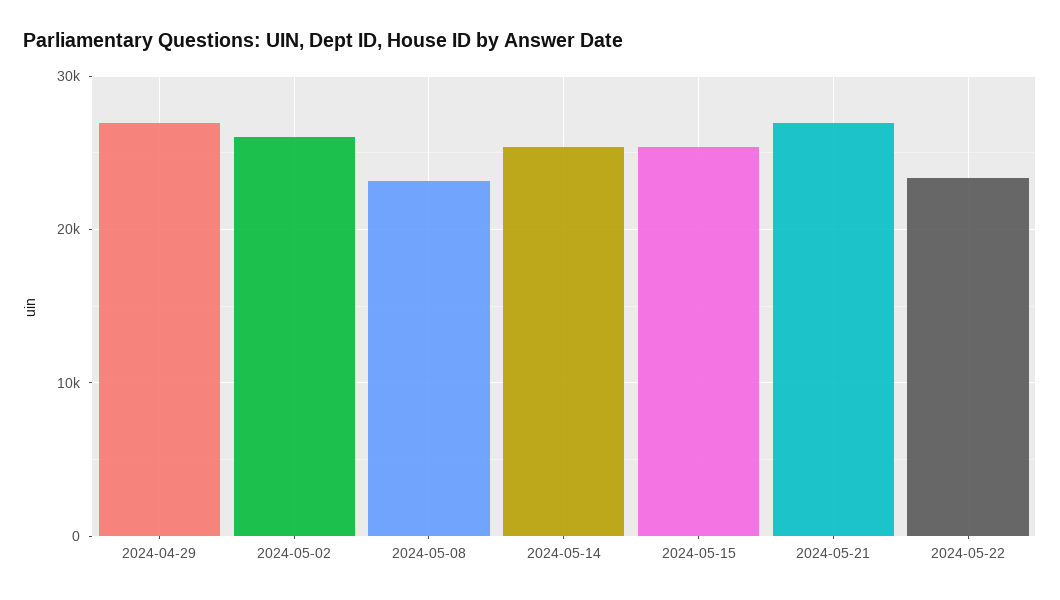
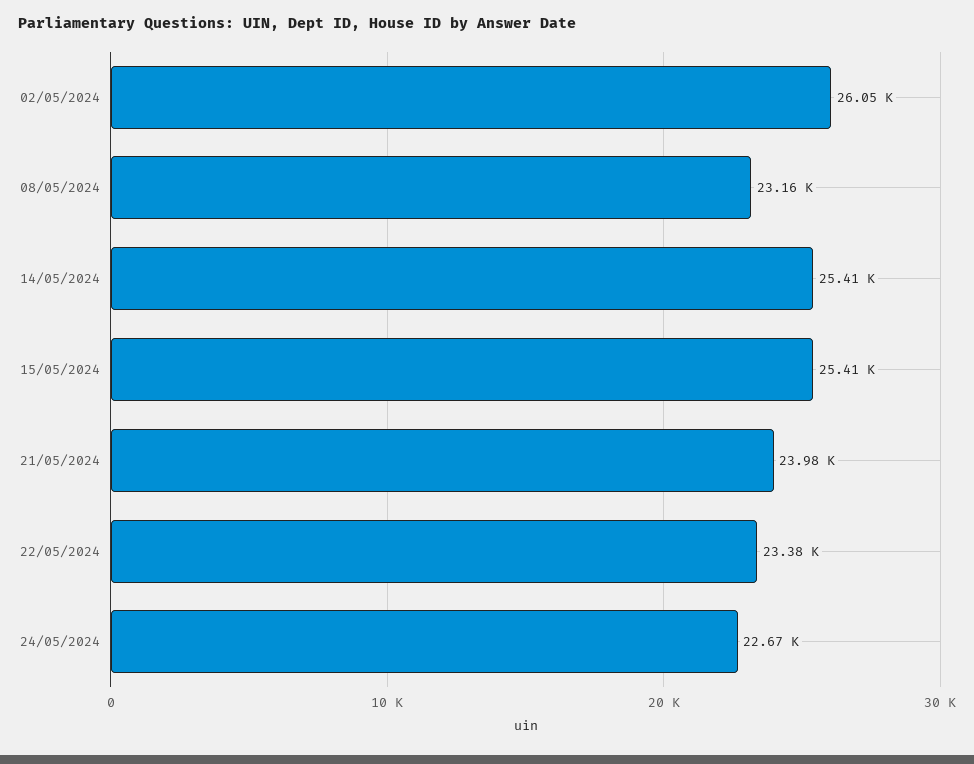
2024-04-29: 27000 -> none
2024-05-21: 27000 -> 23980
24/05/2024: none -> 22670

